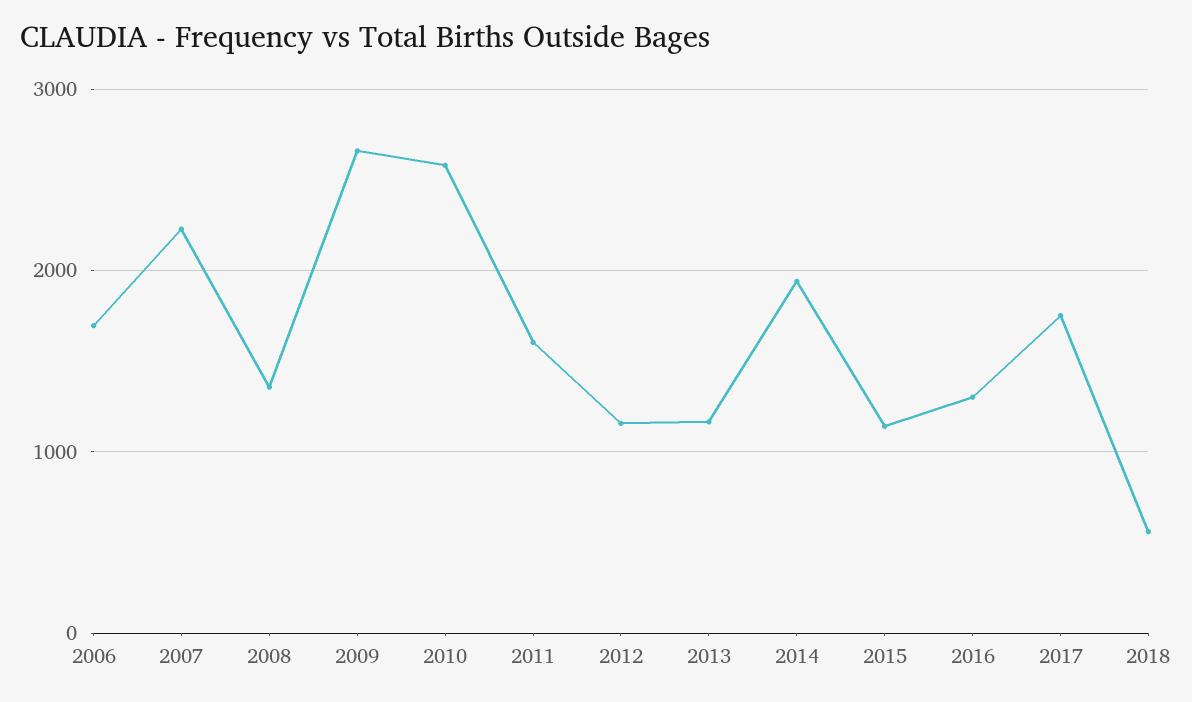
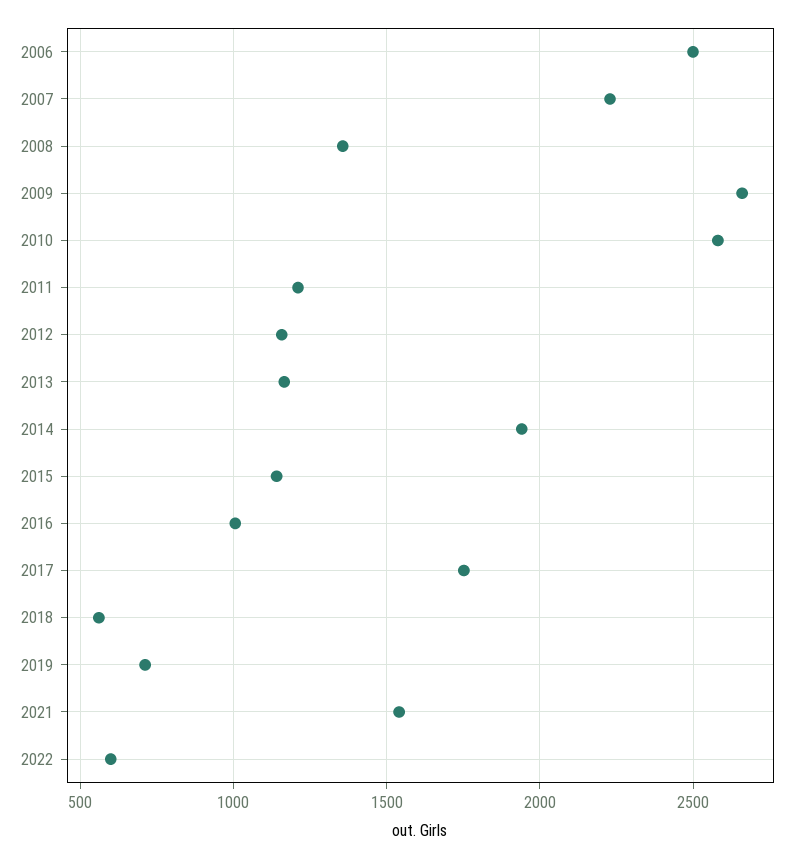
2006: 1700 -> 2500
2011: 1600 -> 1200
2016: 1300 -> 1000
2019: none -> 700
2021: none -> 1550
2022: none -> 600

